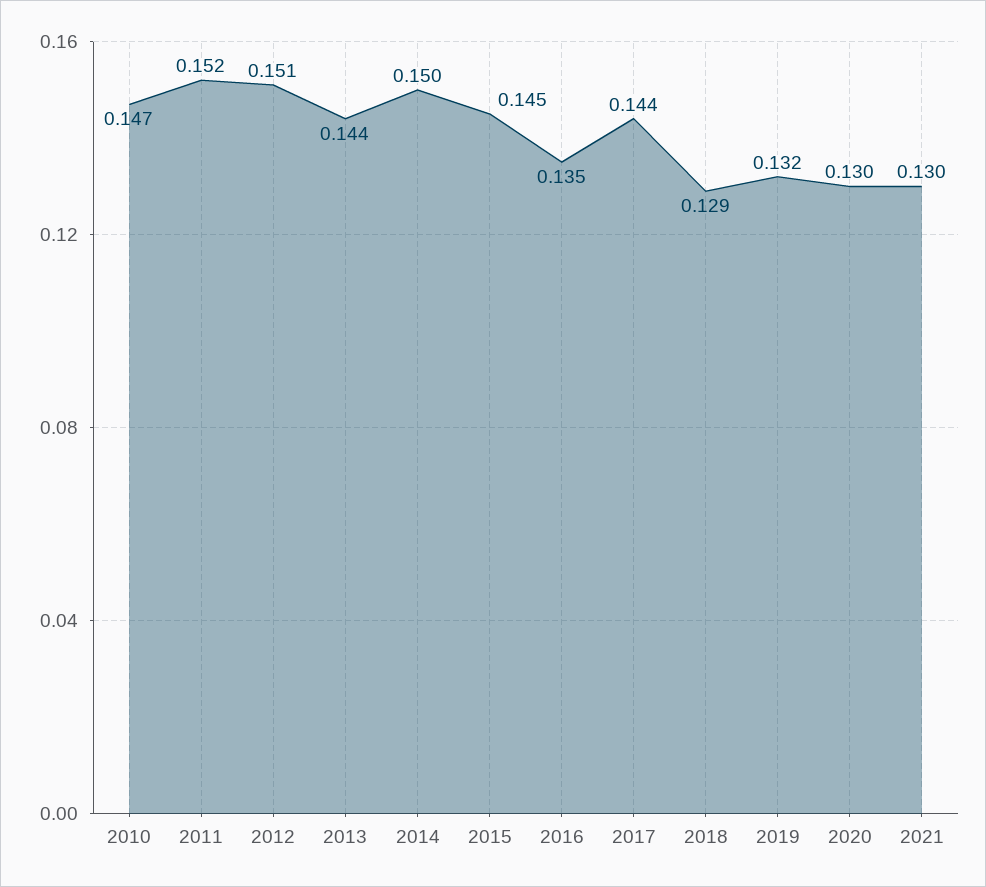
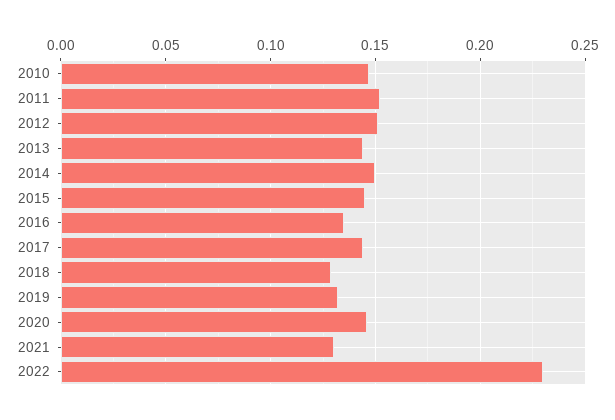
2020: 0.13 -> 0.145
2022: none -> 0.23

